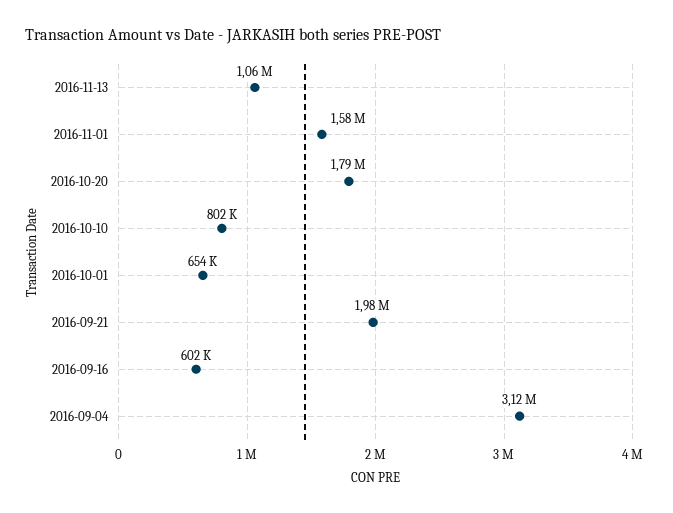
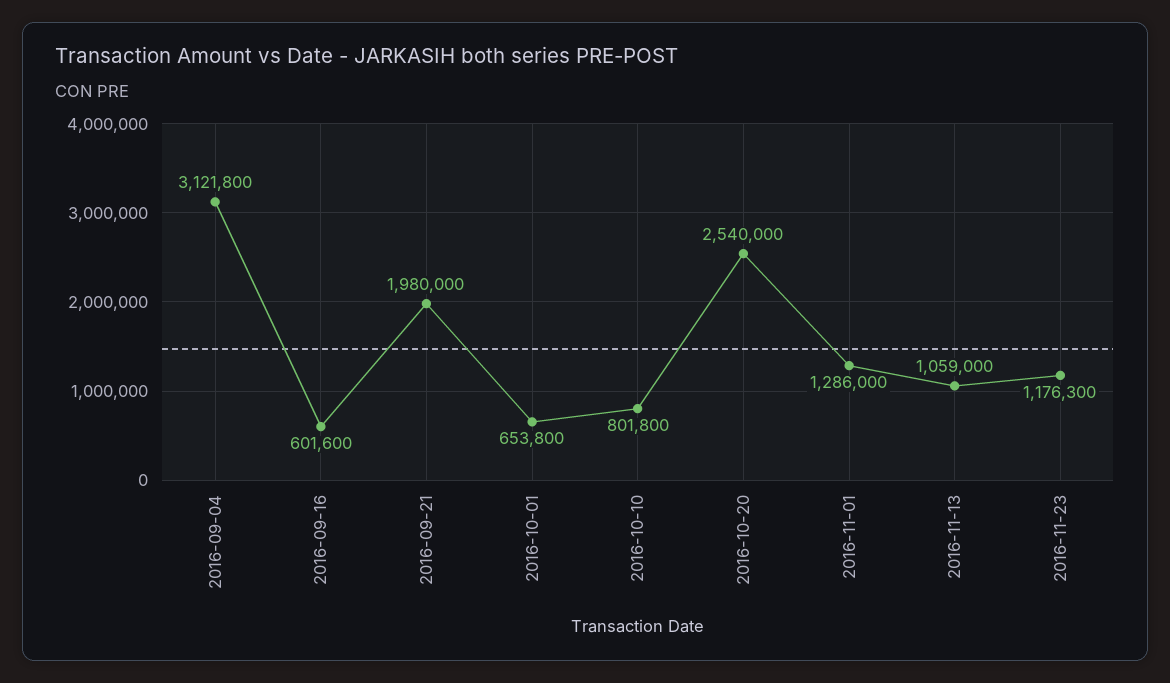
2016-11-01: 1580000 -> 1286000
2016-10-20: 1790000 -> 2540000
2016-11-23: none -> 1176300

